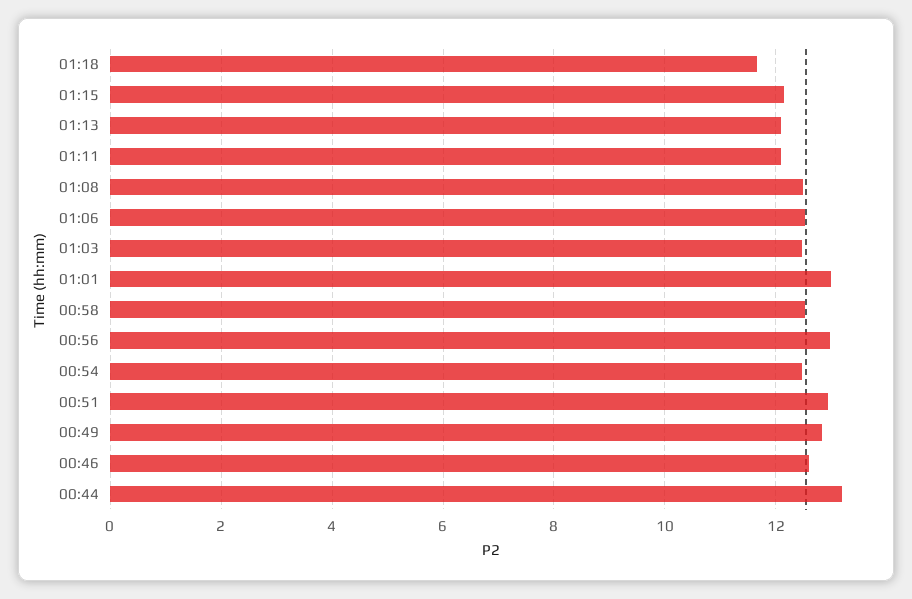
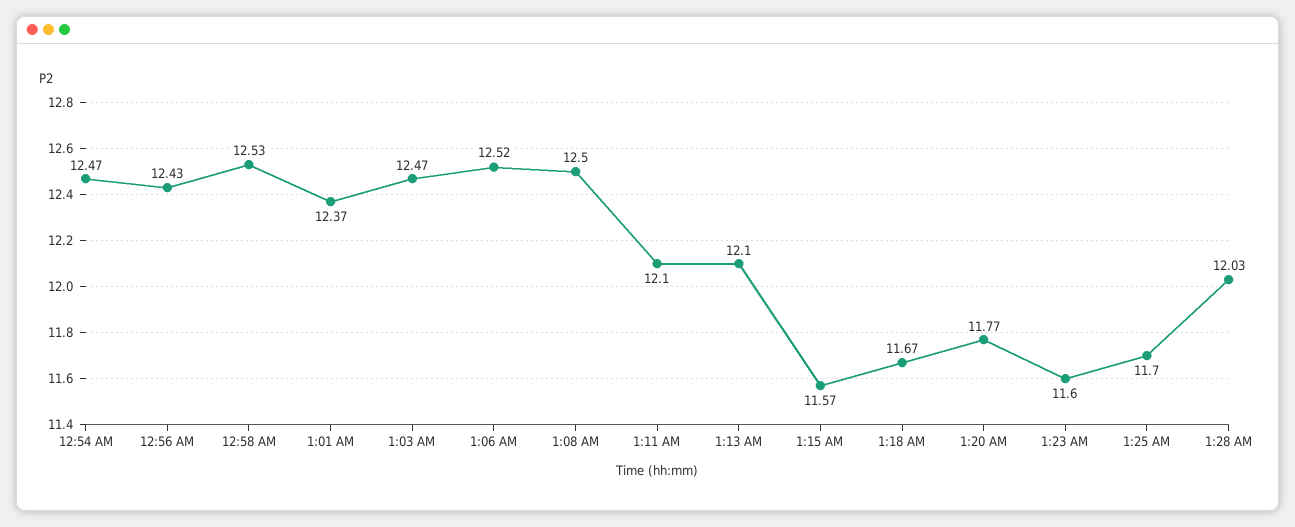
01:15: 12.2 -> 11.57
01:01: 13 -> 12.37
00:56: 13 -> 12.43
00:51: 13 -> none
00:49: 12.8 -> none
00:46: 12.6 -> none
00:44: 13.2 -> none
1:20 AM: none -> 11.77
1:23 AM: none -> 11.6
1:25 AM: none -> 11.7
1:28 AM: none -> 12.03

